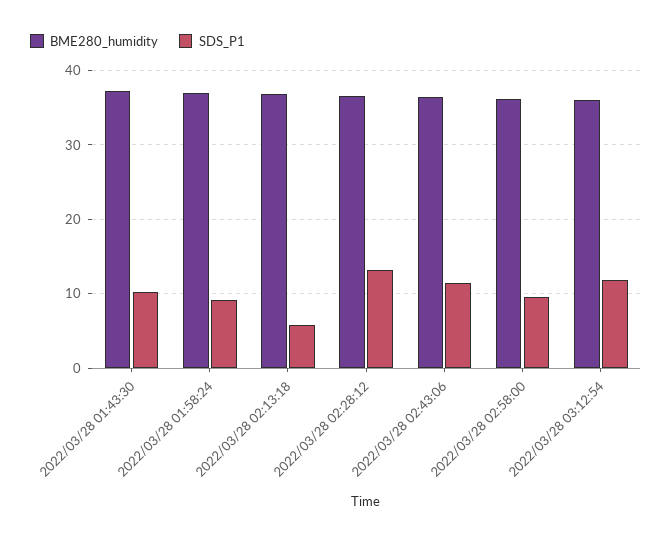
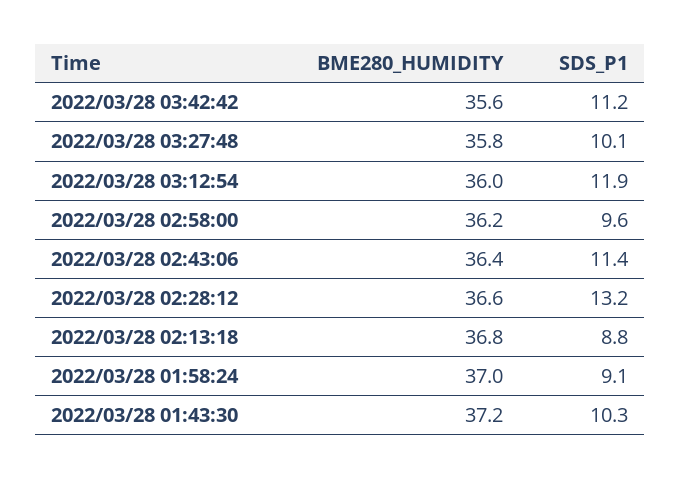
SDS_P1, 2022/03/28 02:13:18: 6 -> 8.8
BME280_humidity, 2022/03/28 03:42:42: none -> 35.6
SDS_P1, 2022/03/28 03:42:42: none -> 11.2
BME280_humidity, 2022/03/28 03:27:48: none -> 35.8
SDS_P1, 2022/03/28 03:27:48: none -> 10.1

